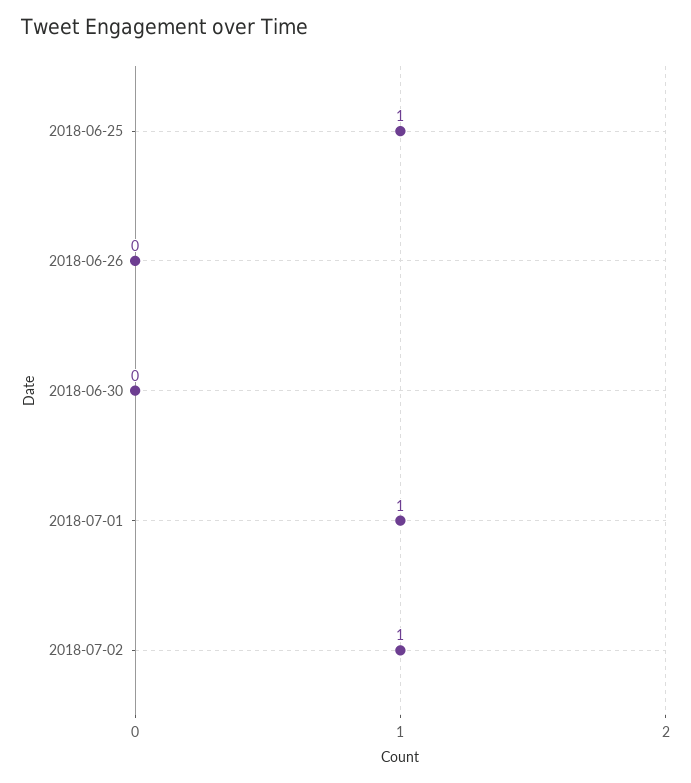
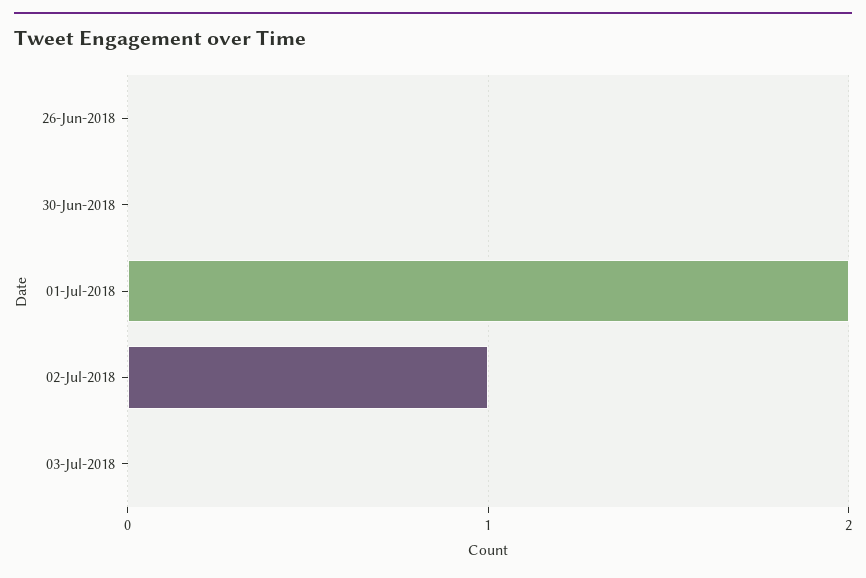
2018-06-25: 1 -> none
2018-07-01: 1 -> 2
03-Jul-2018: none -> 0

